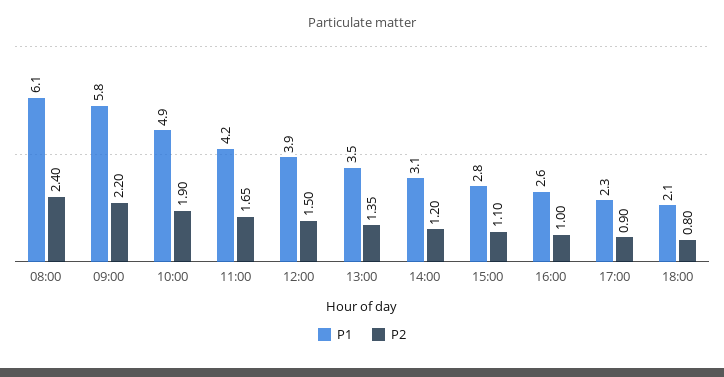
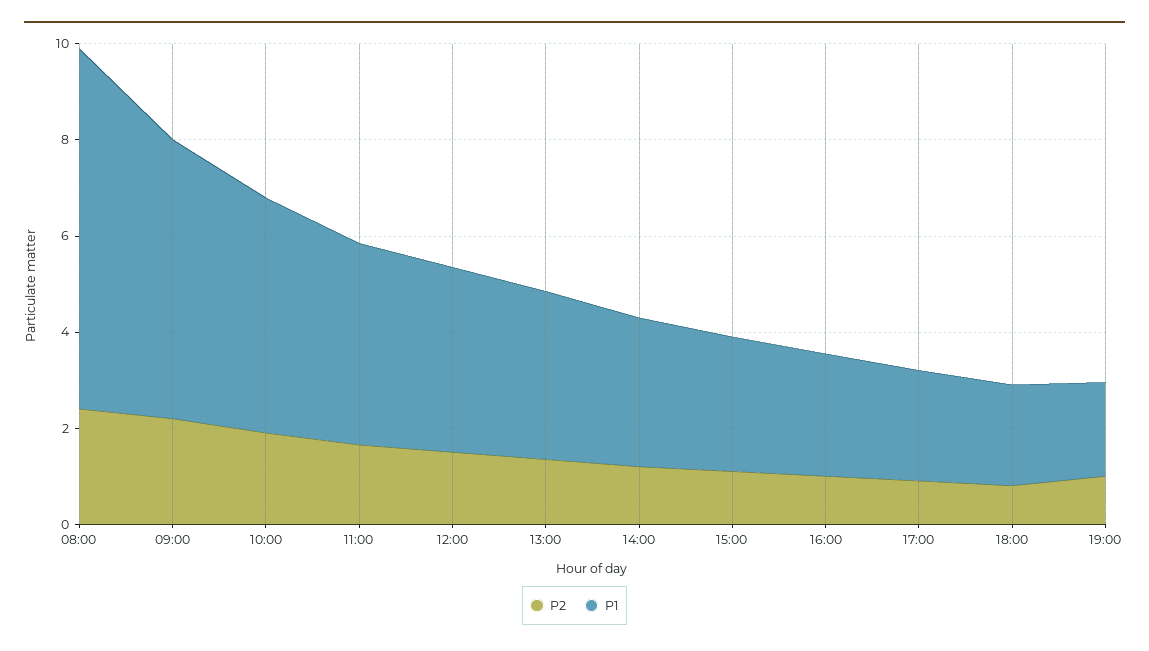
P1, 08:00: 6.1 -> 7.5
P2, 19:00: none -> 1
P1, 19:00: none -> 2

